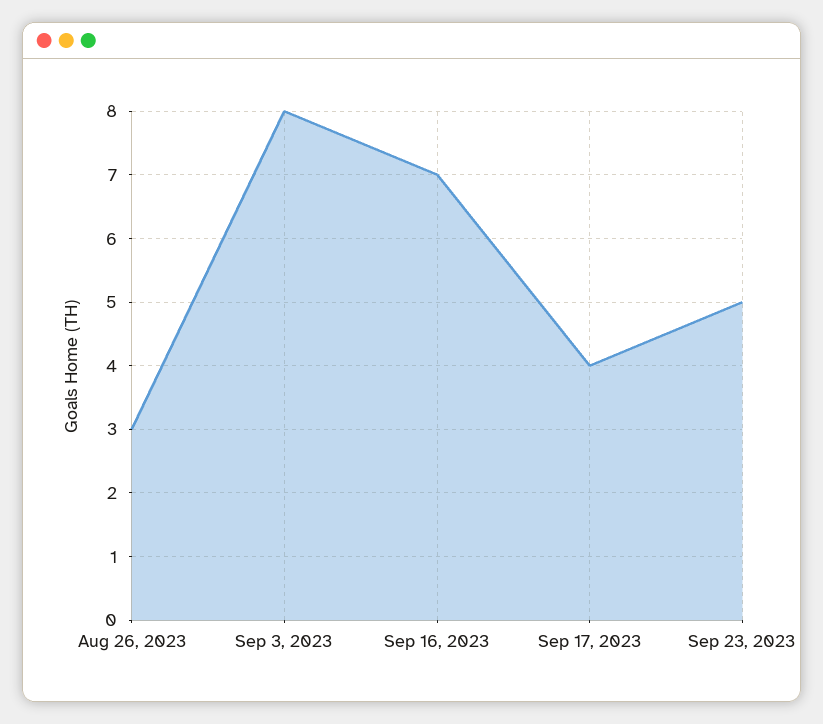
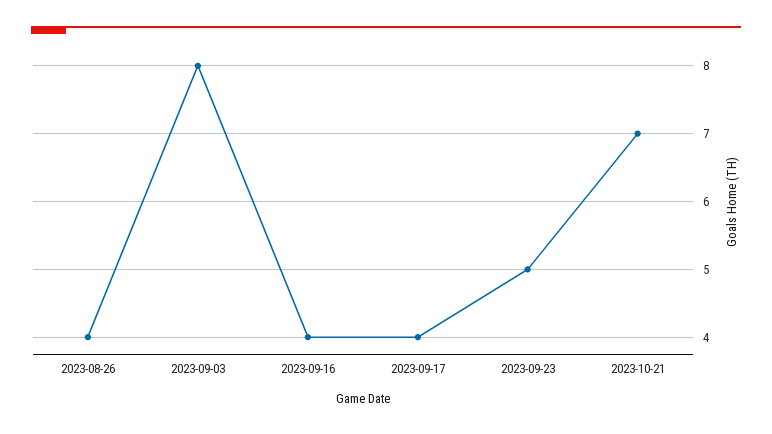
Aug 26, 2023: 3 -> 4
Sep 16, 2023: 7 -> 4
2023-10-21: none -> 7

